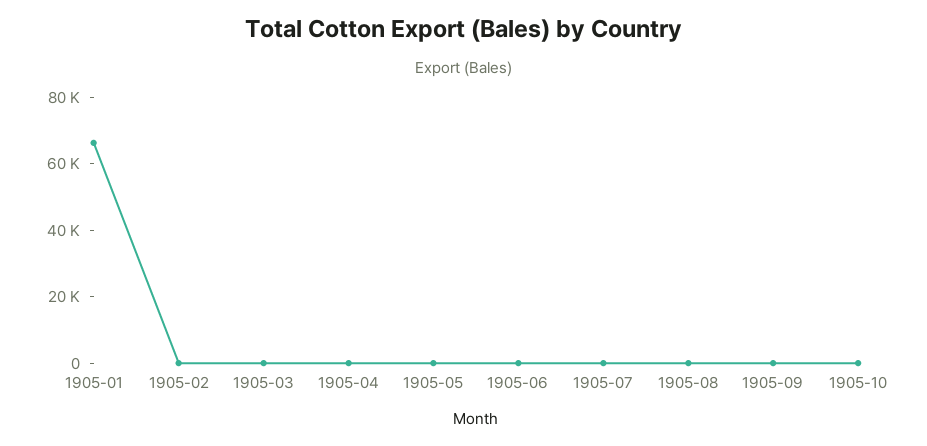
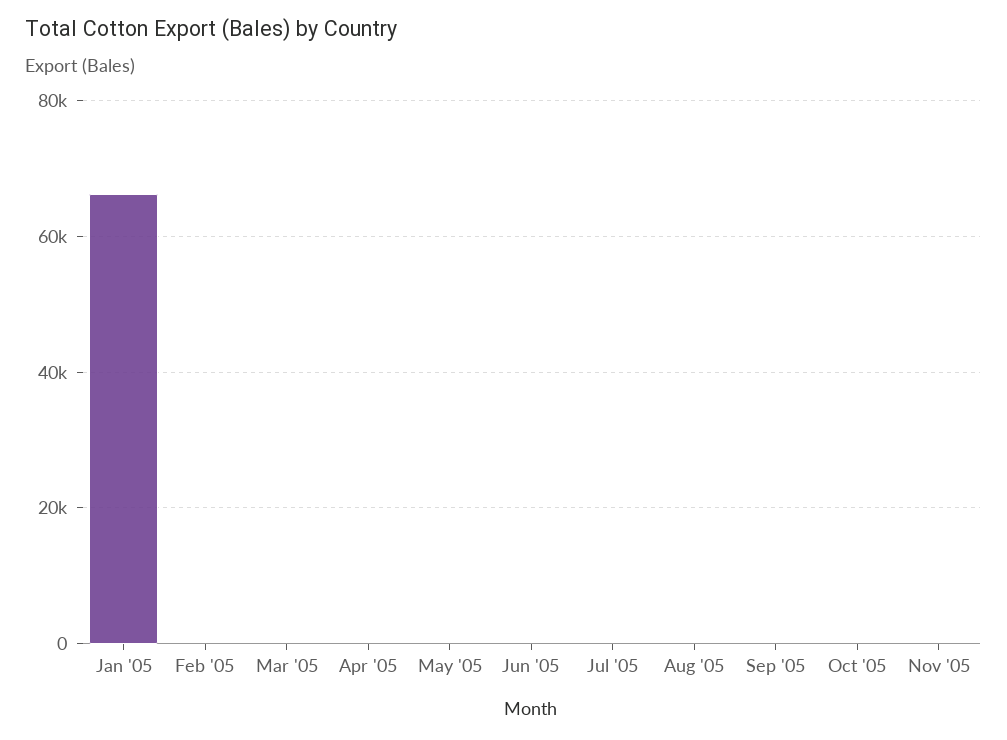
Nov '05: none -> 0

